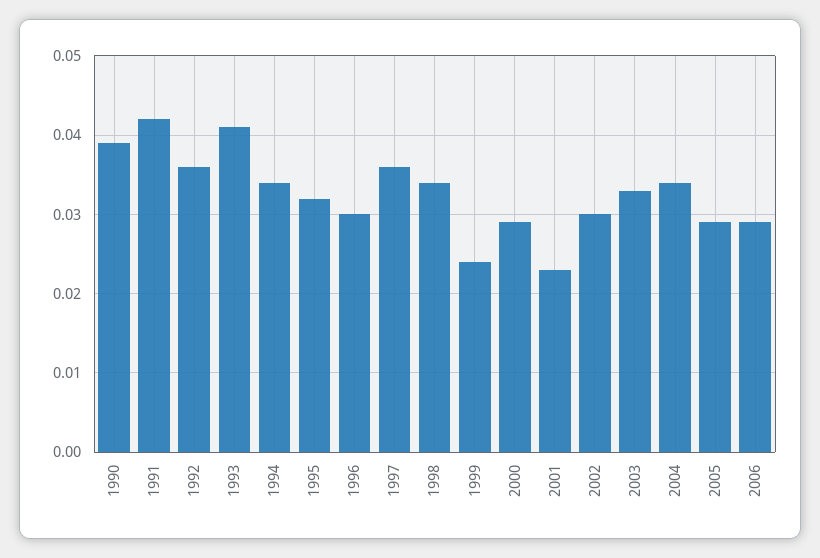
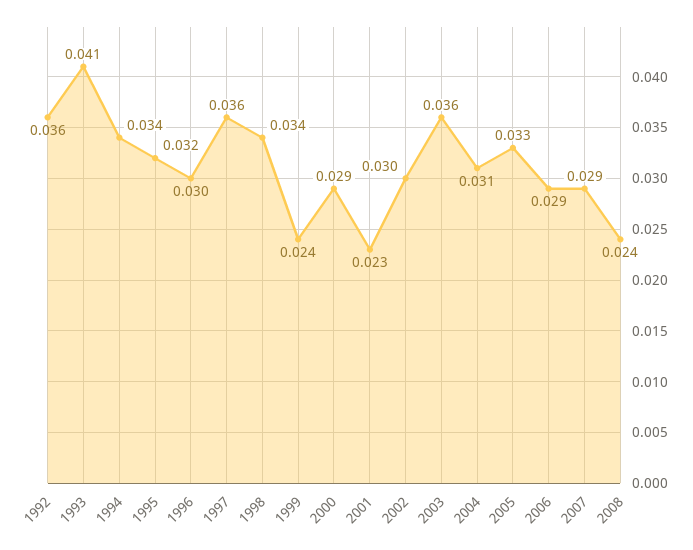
1990: 0.039 -> none
1991: 0.042 -> none
2003: 0.033 -> 0.036
2004: 0.034 -> 0.031
2005: 0.029 -> 0.033
2007: none -> 0.029
2008: none -> 0.024

